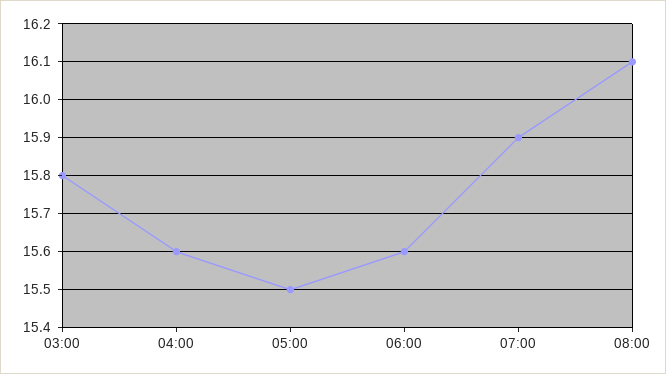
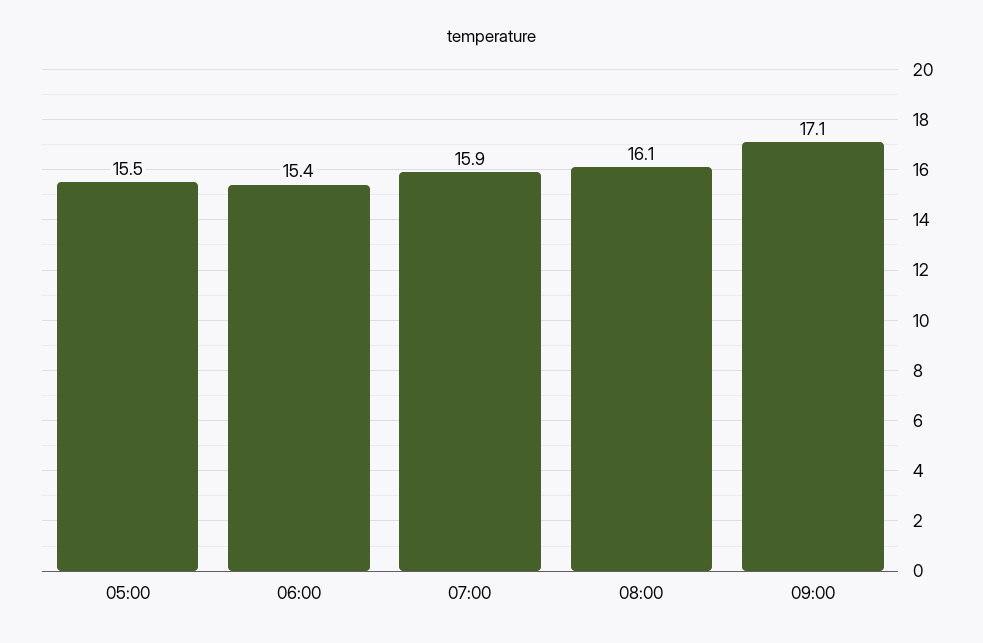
03:00: 15.8 -> none
04:00: 15.6 -> none
06:00: 15.6 -> 15.4
09:00: none -> 17.1

